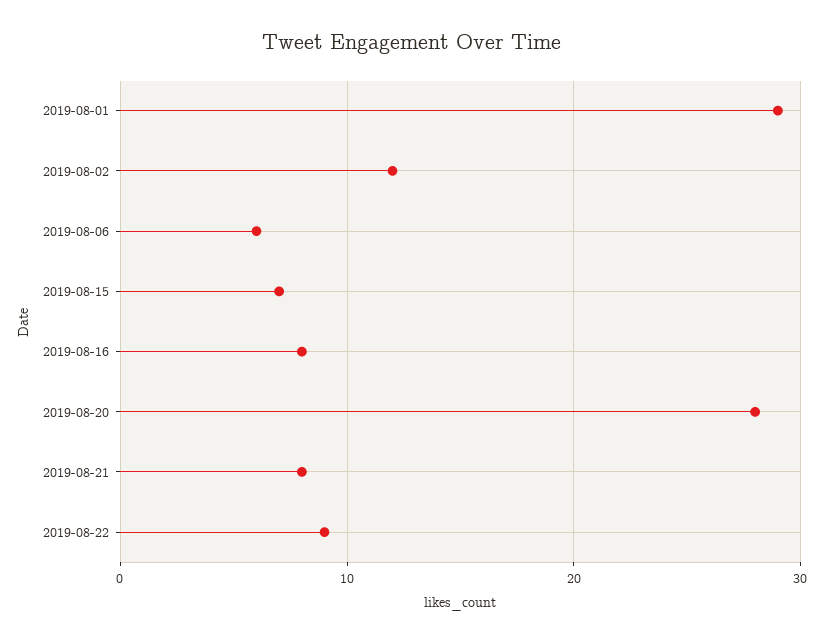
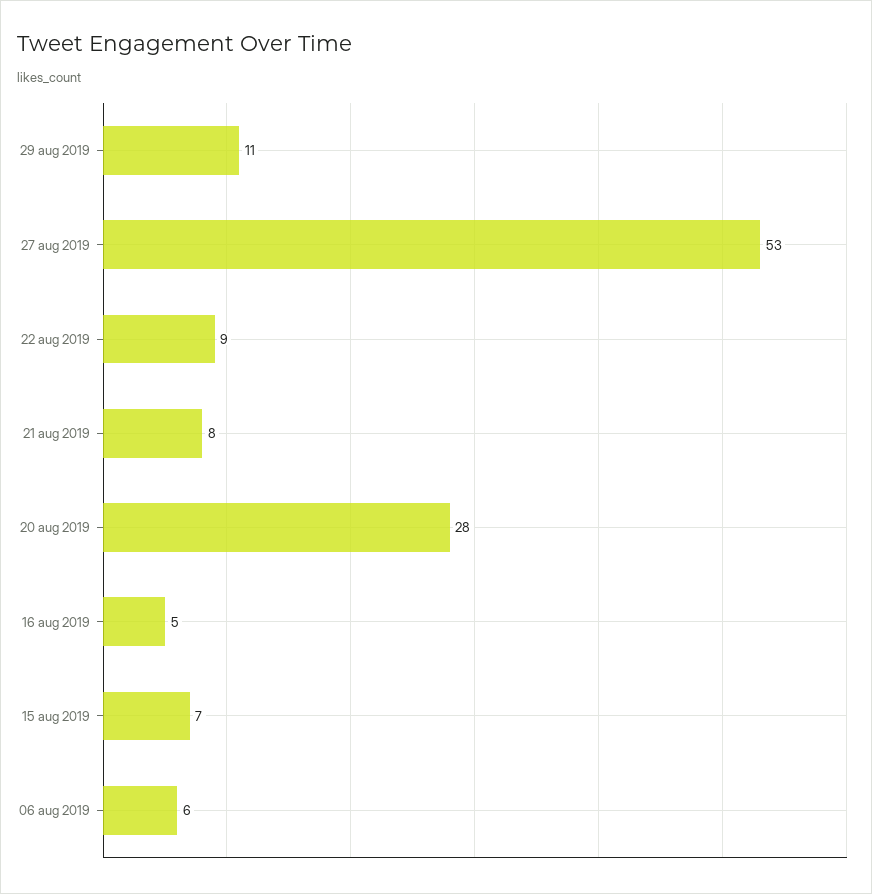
2019-08-01: 29 -> none
2019-08-02: 12 -> none
2019-08-16: 8 -> 5
29 aug 2019: none -> 11
27 aug 2019: none -> 53

